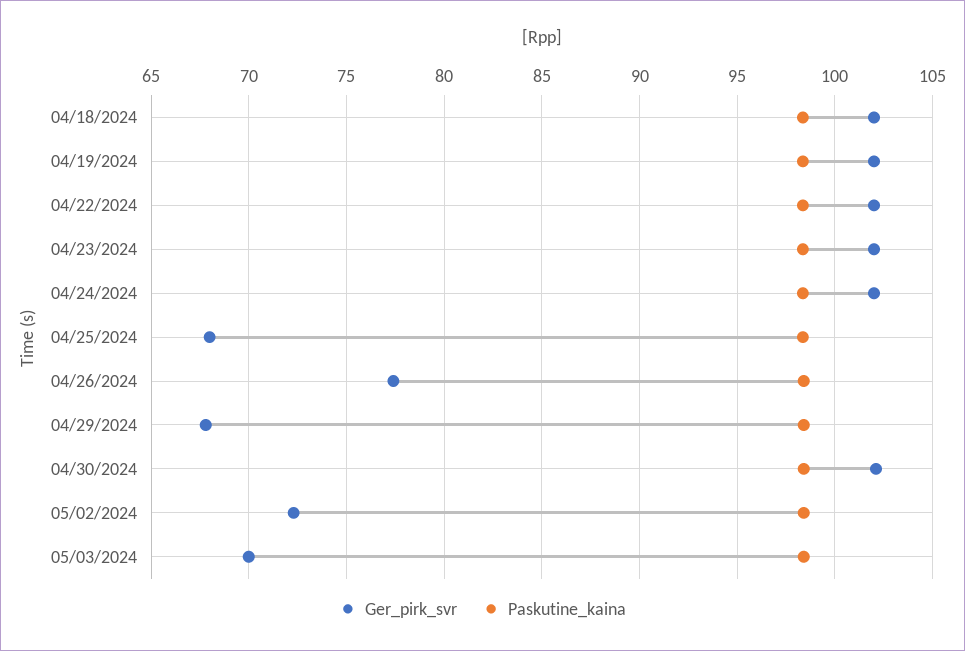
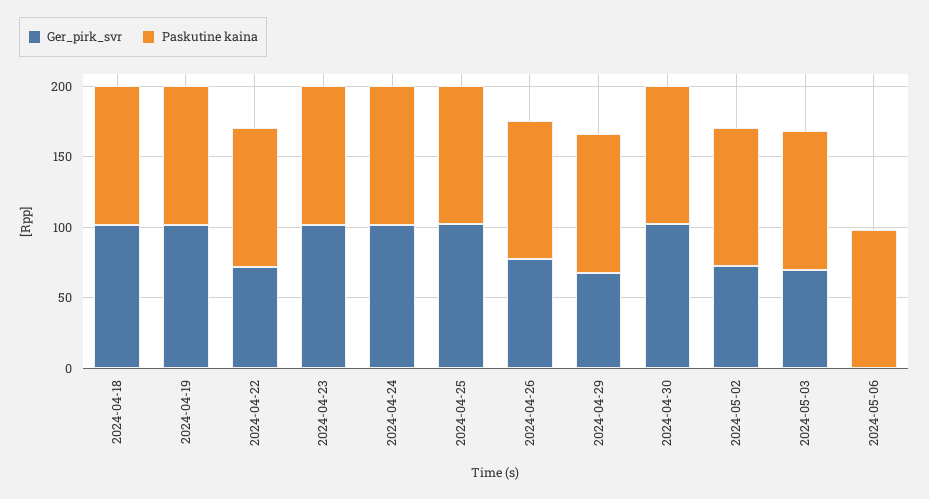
Ger_pirk_svr, 04/22/2024: 102 -> 70
Ger_pirk_svr, 04/25/2024: 68 -> 100
Ger_pirk_svr, 2024-05-06: none -> 0
Paskutine_kaina, 2024-05-06: none -> 100

